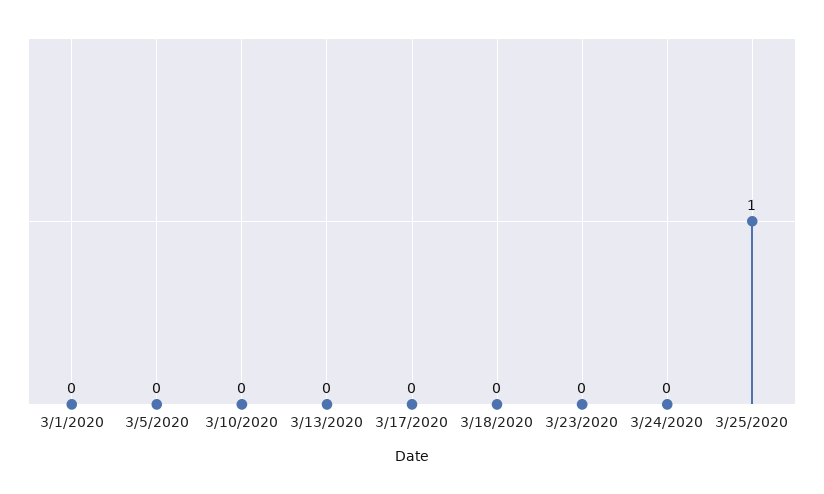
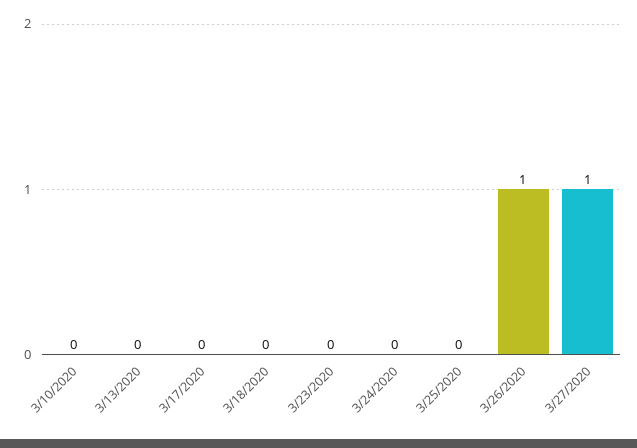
3/1/2020: 0 -> none
3/5/2020: 0 -> none
3/25/2020: 1 -> 0
3/26/2020: none -> 1
3/27/2020: none -> 1

